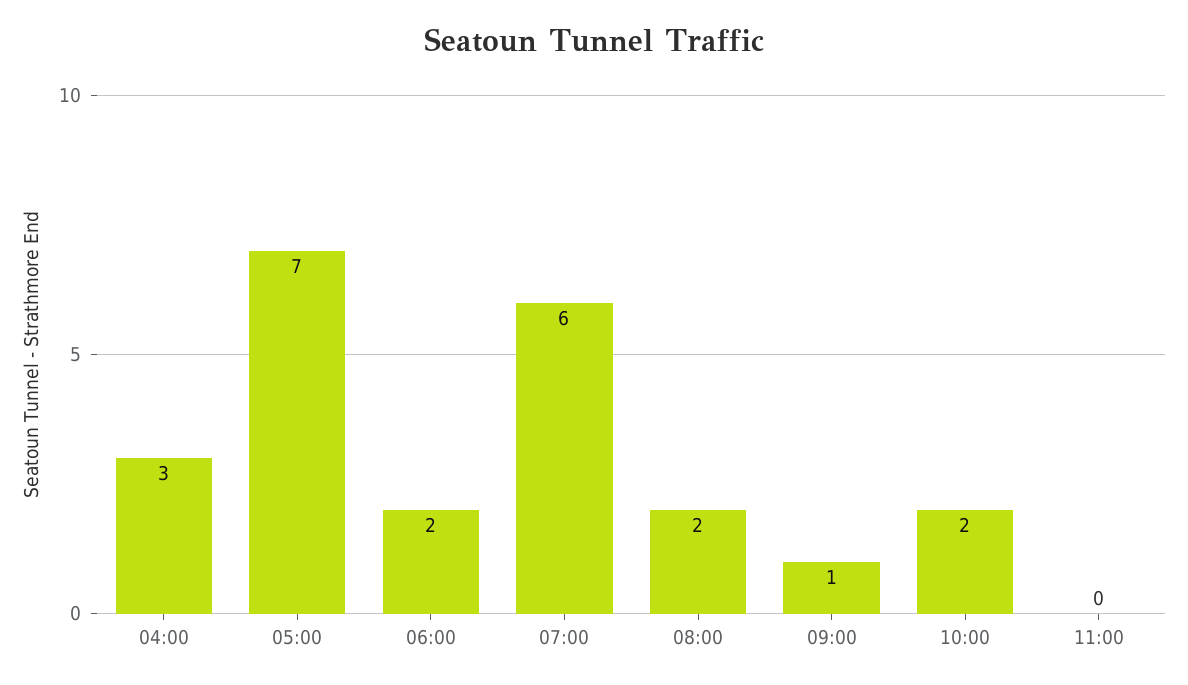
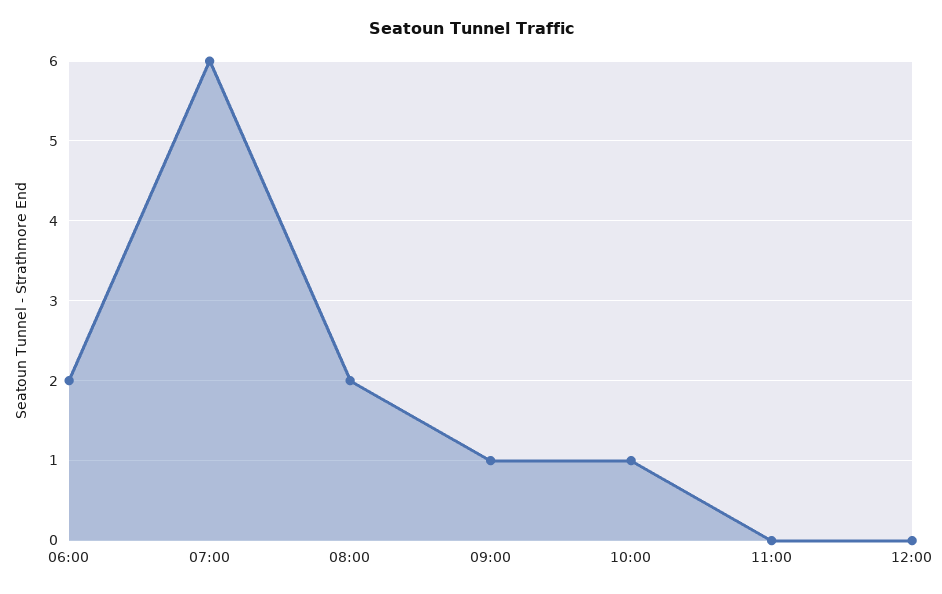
04:00: 3 -> none
05:00: 7 -> none
10:00: 2 -> 1
12:00: none -> 0

